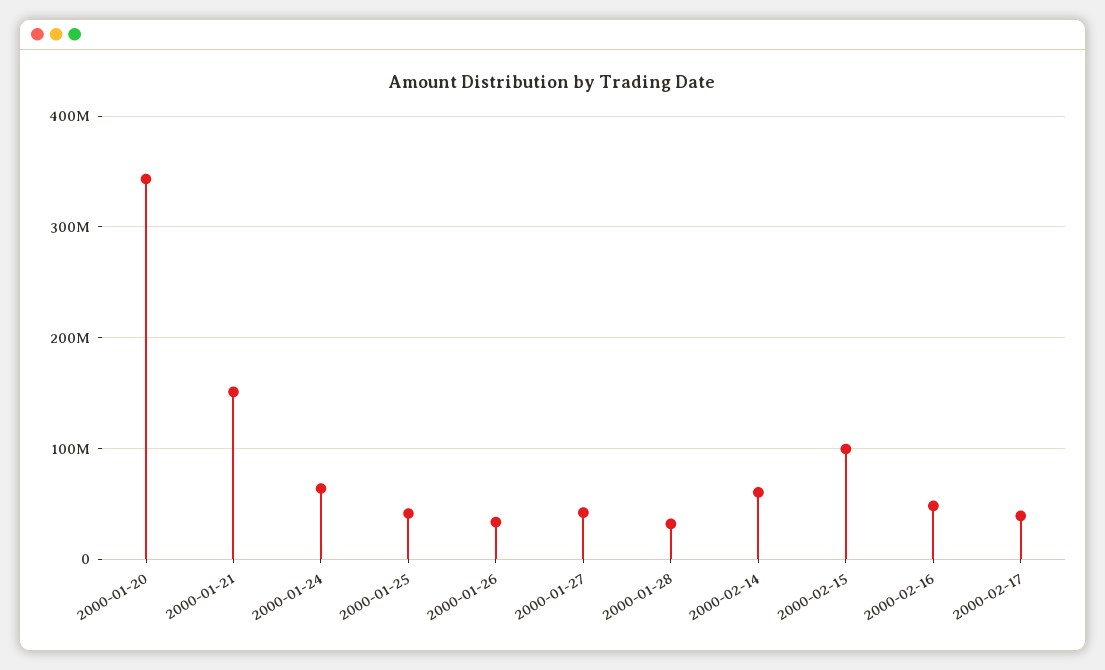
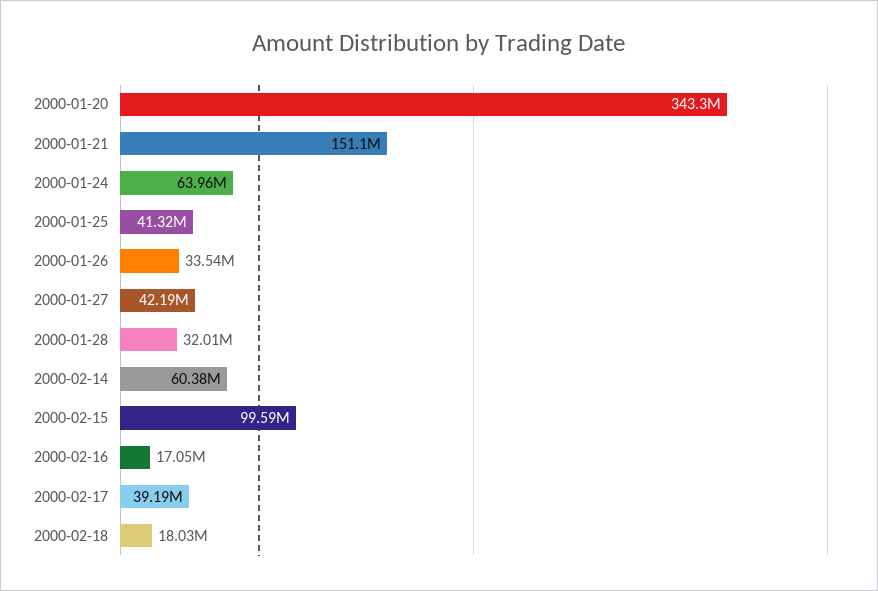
2000-02-16: 50000000 -> 17050000
2000-02-18: none -> 18030000

